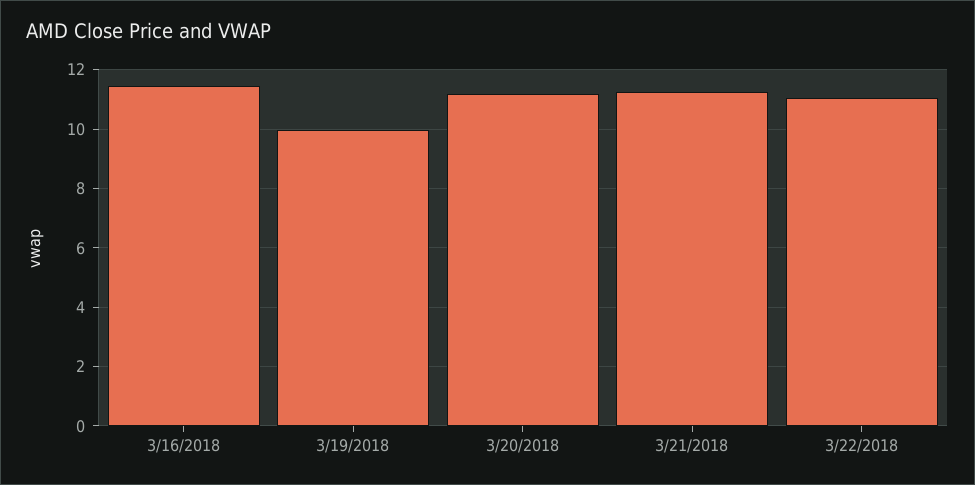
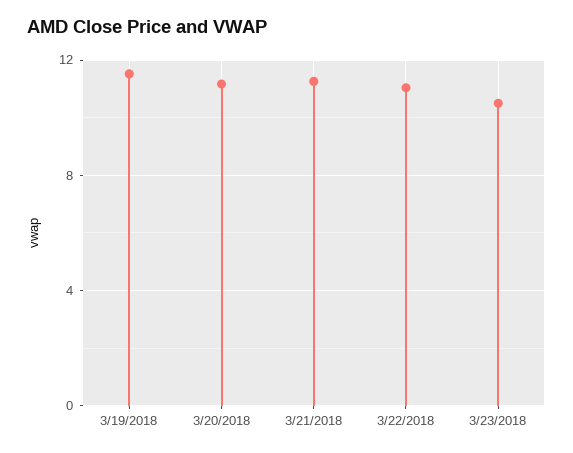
3/16/2018: 11.5 -> none
3/19/2018: 10 -> 11.5
3/23/2018: none -> 10.5

